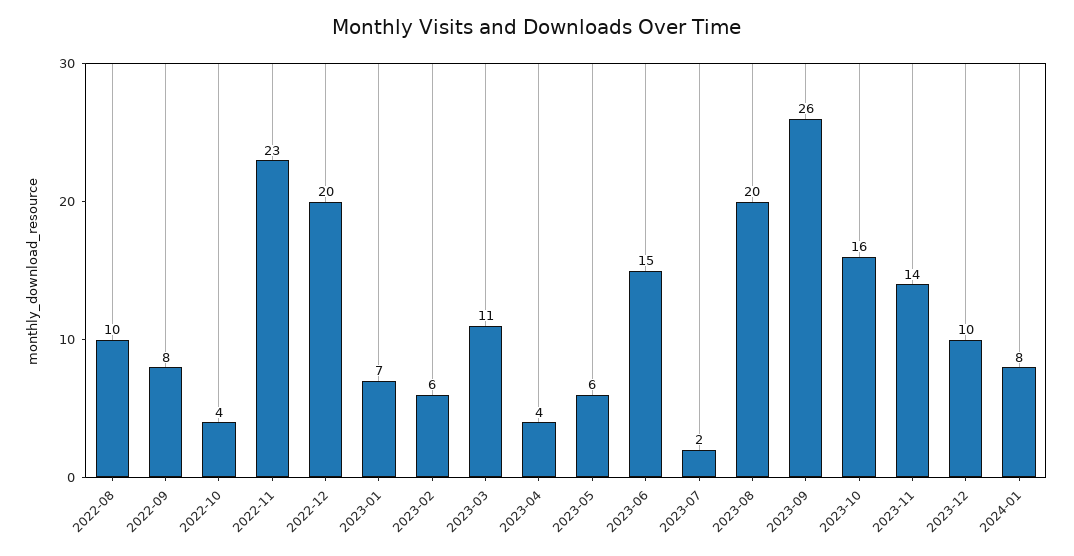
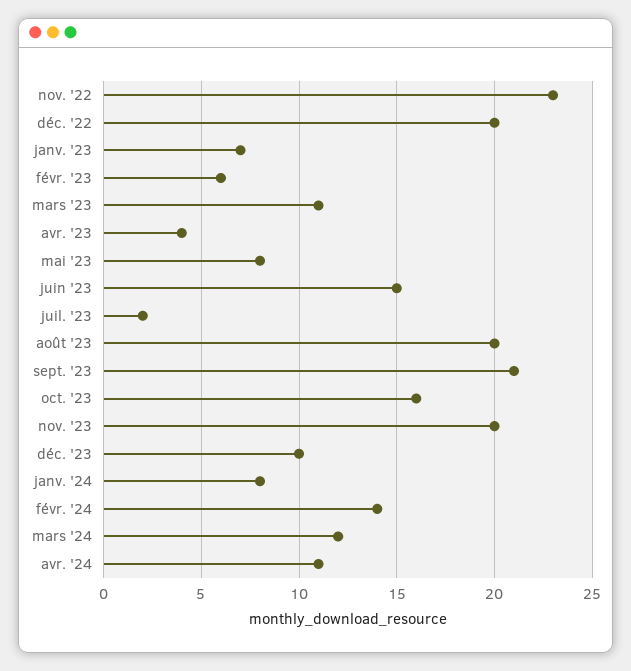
2022-08: 10 -> none
2022-09: 8 -> none
2022-10: 4 -> none
2023-05: 6 -> 8
2023-09: 26 -> 21
2023-11: 14 -> 20
févr. '24: none -> 14
mars '24: none -> 12
avr. '24: none -> 11

